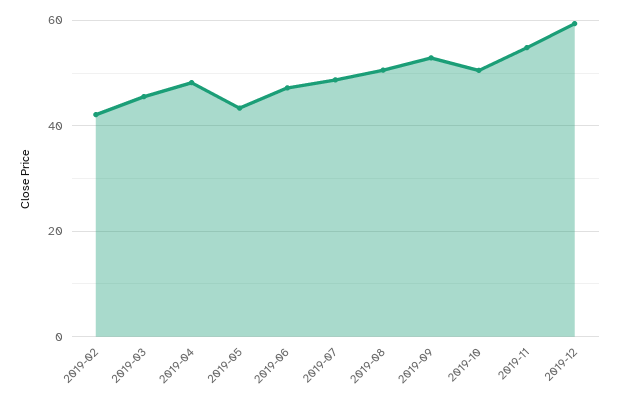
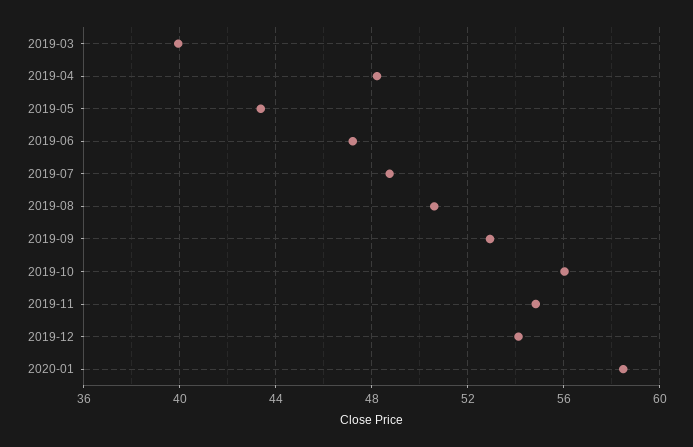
2019-02: 42 -> none
2019-03: 46 -> 40
2019-10: 50 -> 56
2019-12: 60 -> 54
2020-01: none -> 58.5

